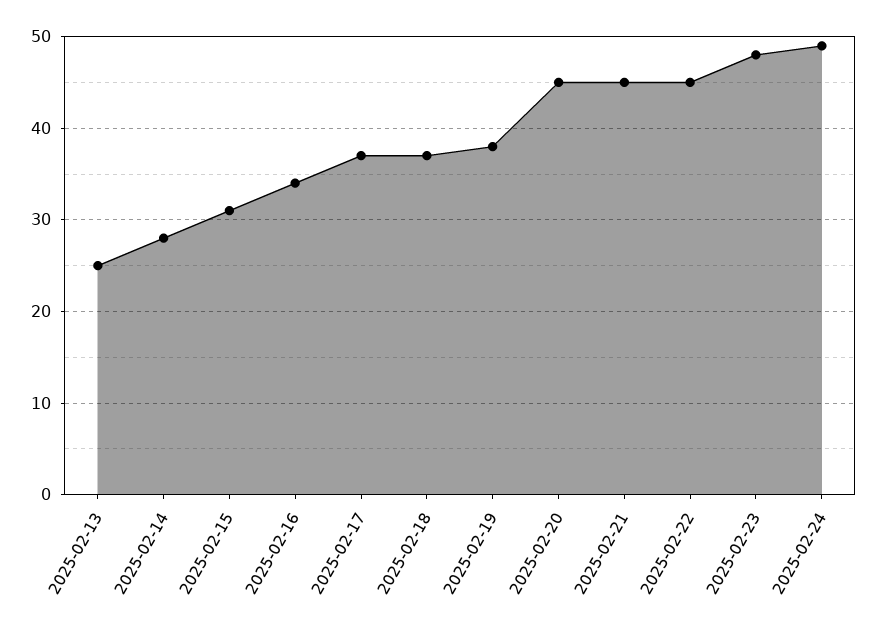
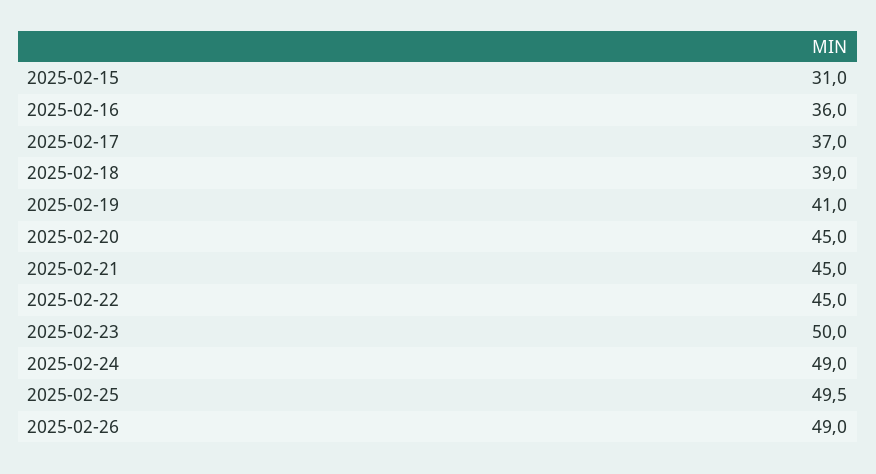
2025-02-13: 25 -> none
2025-02-14: 28 -> none
2025-02-16: 34 -> 36
2025-02-18: 37 -> 39
2025-02-19: 38 -> 41
2025-02-23: 48 -> 50
2025-02-25: none -> 49.5
2025-02-26: none -> 49

